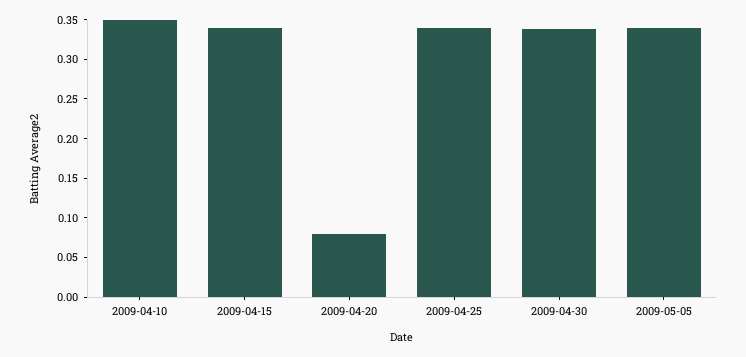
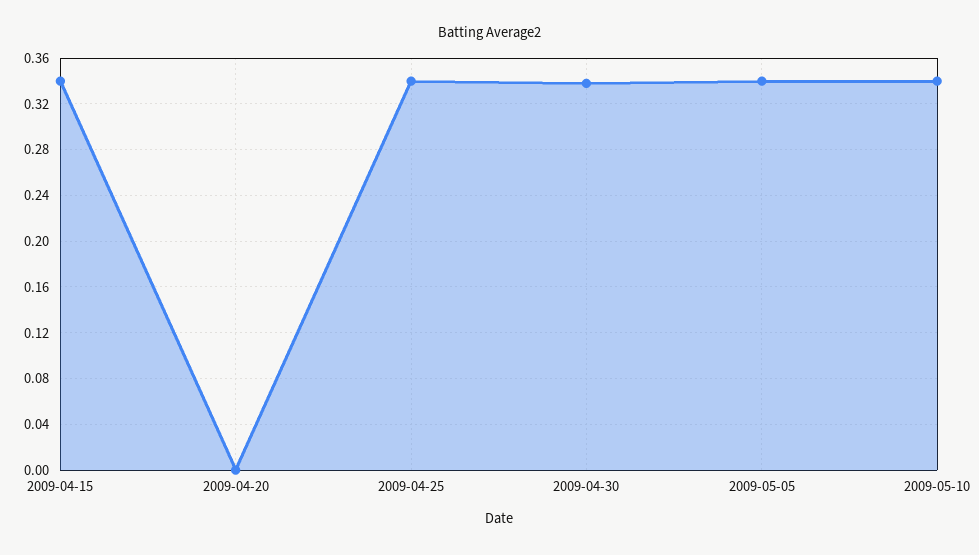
2009-04-10: 0.35 -> none
2009-04-20: 0.075 -> 0
2009-05-10: none -> 0.34

